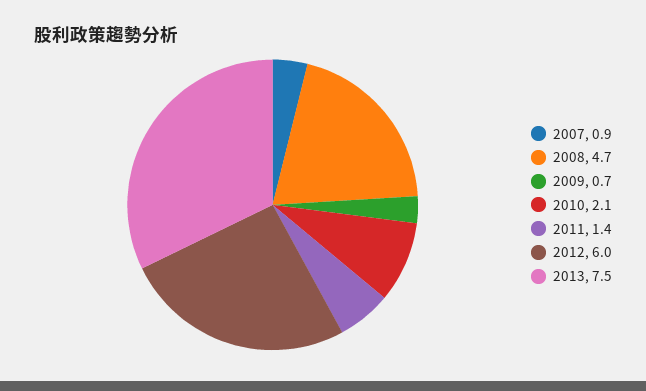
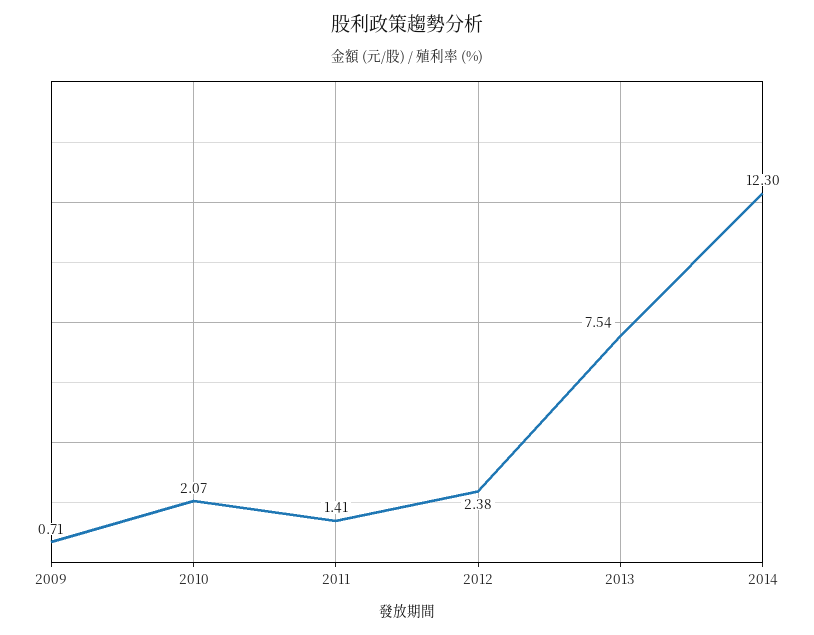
2007: 0.9 -> none
2008: 4.7 -> none
2012: 6 -> 2.38
2014: none -> 12.3

